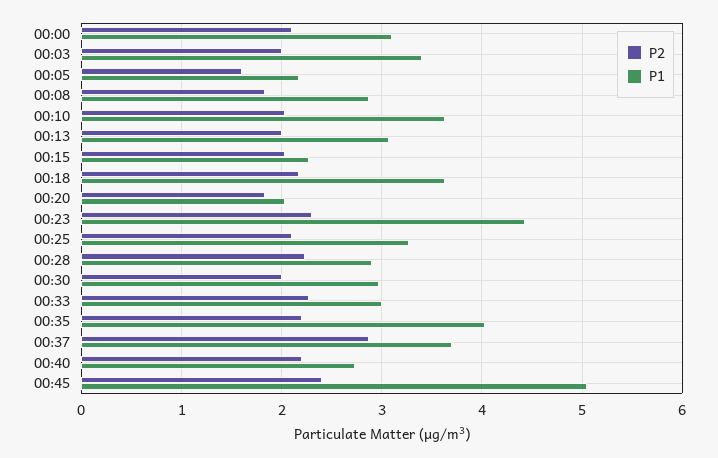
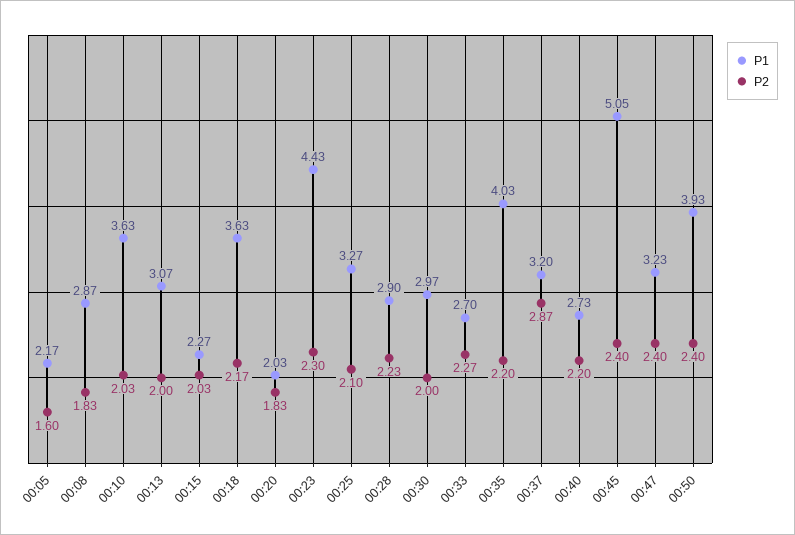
P2, 00:00: 2.1 -> none
P1, 00:00: 3.1 -> none
P2, 00:03: 2 -> none
P1, 00:03: 3.4 -> none
P1, 00:33: 3 -> 2.7
P1, 00:37: 3.7 -> 3.2
P1, 00:47: none -> 3.23
P2, 00:47: none -> 2.4
P1, 00:50: none -> 3.93
P2, 00:50: none -> 2.4

